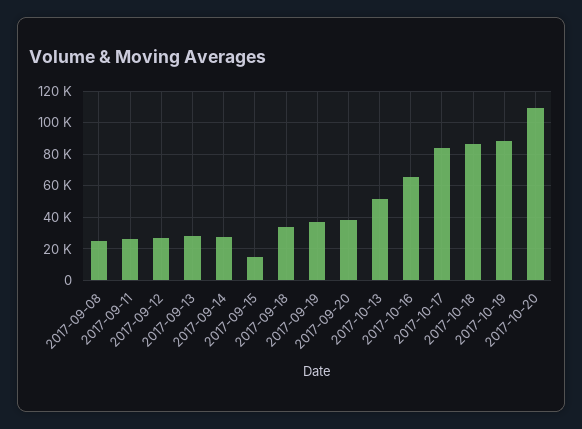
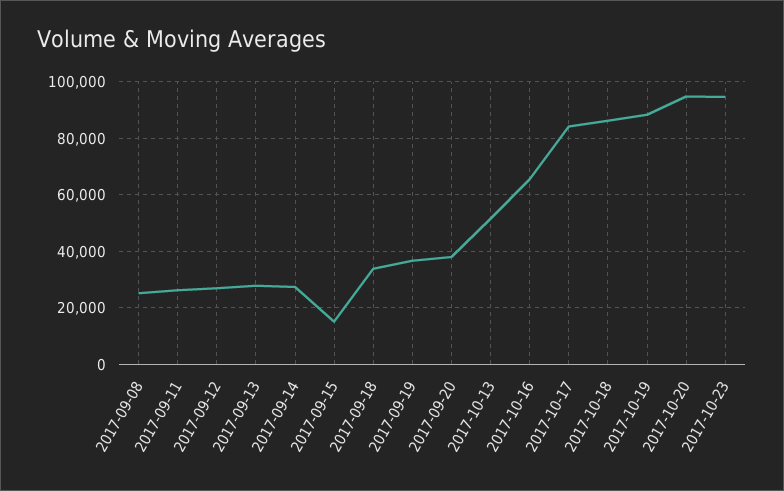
2017-10-20: 110000 -> 95000
2017-10-23: none -> 95000

